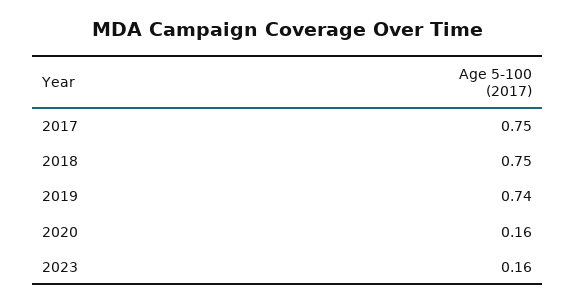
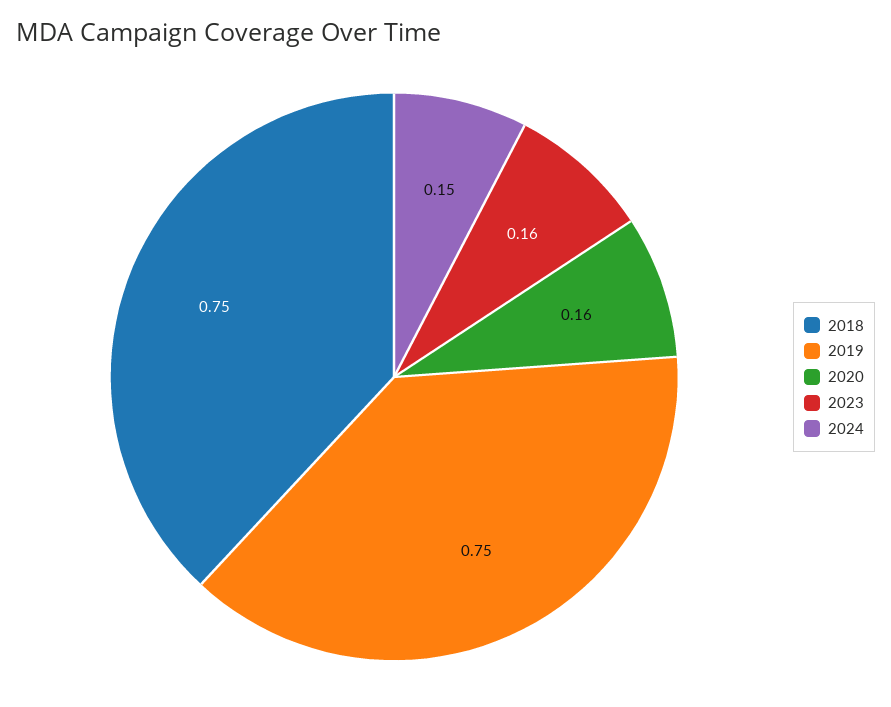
2017: 0.75 -> none
2019: 0.74 -> 0.75
2024: none -> 0.15

